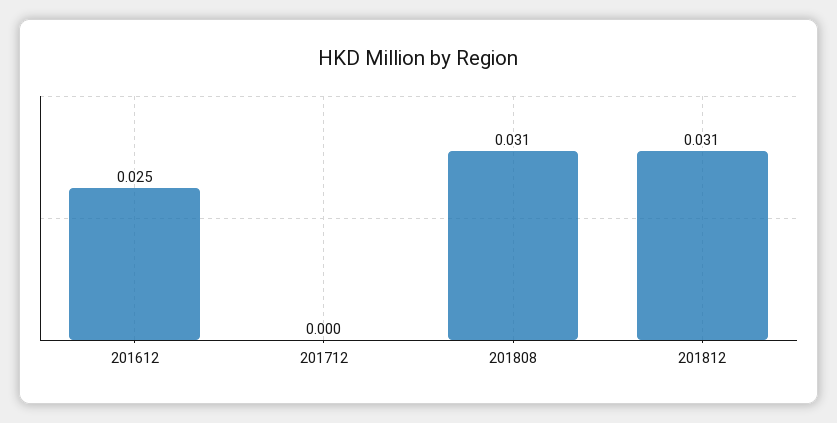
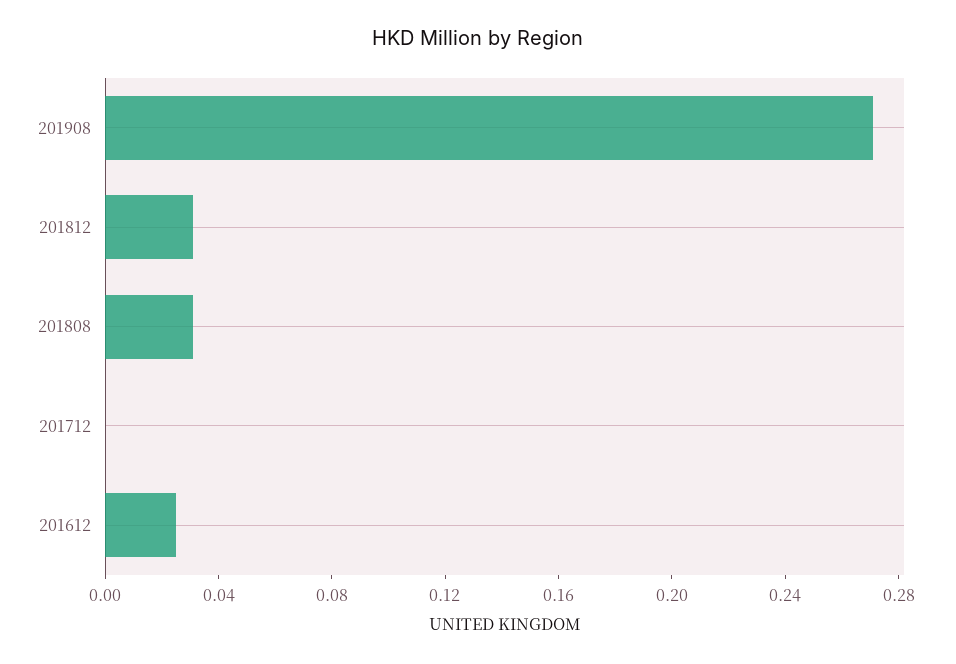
201908: none -> 0.27

